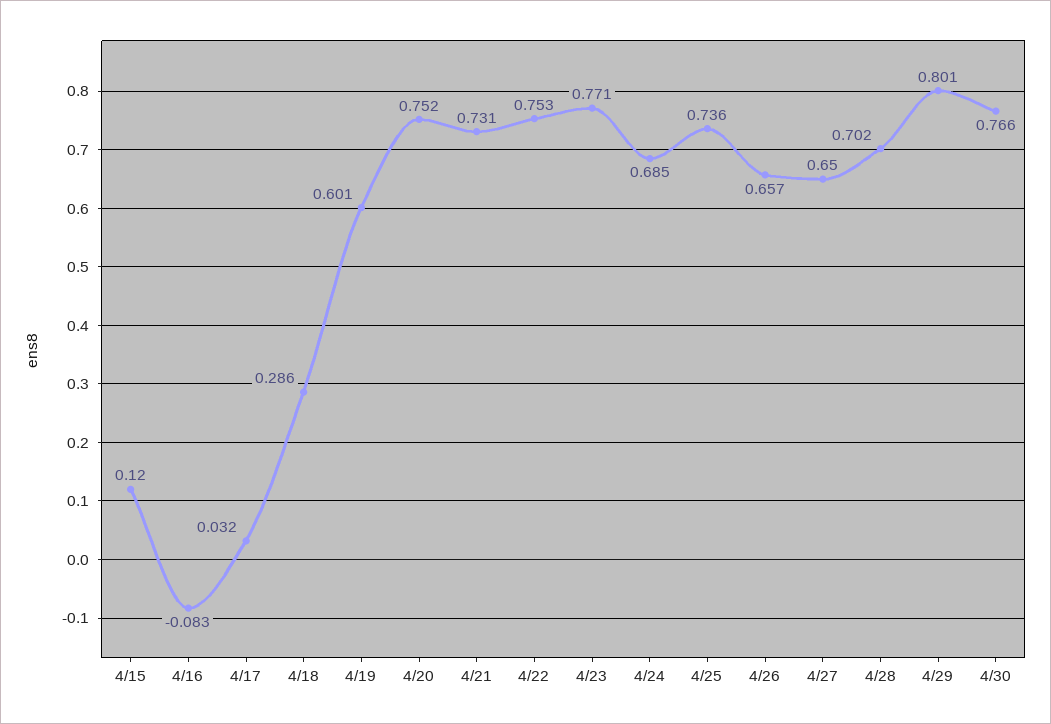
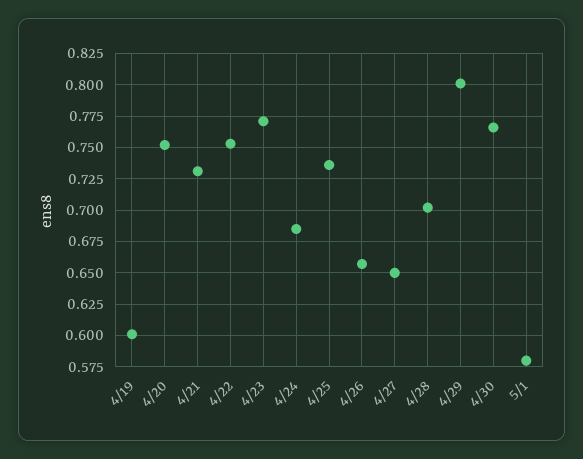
4/15: 0.12 -> none
4/16: -0.083 -> none
4/17: 0.032 -> none
4/18: 0.286 -> none
5/1: none -> 0.58

